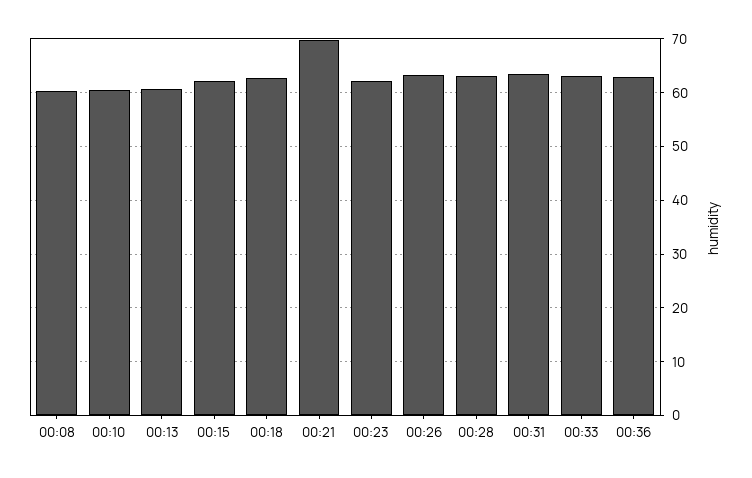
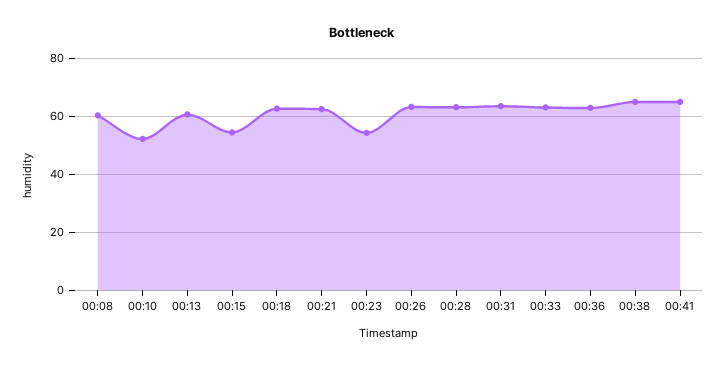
00:10: 60 -> 52.5
00:15: 62 -> 55
00:21: 70 -> 62.5
00:23: 62 -> 55
00:38: none -> 65
00:41: none -> 65

